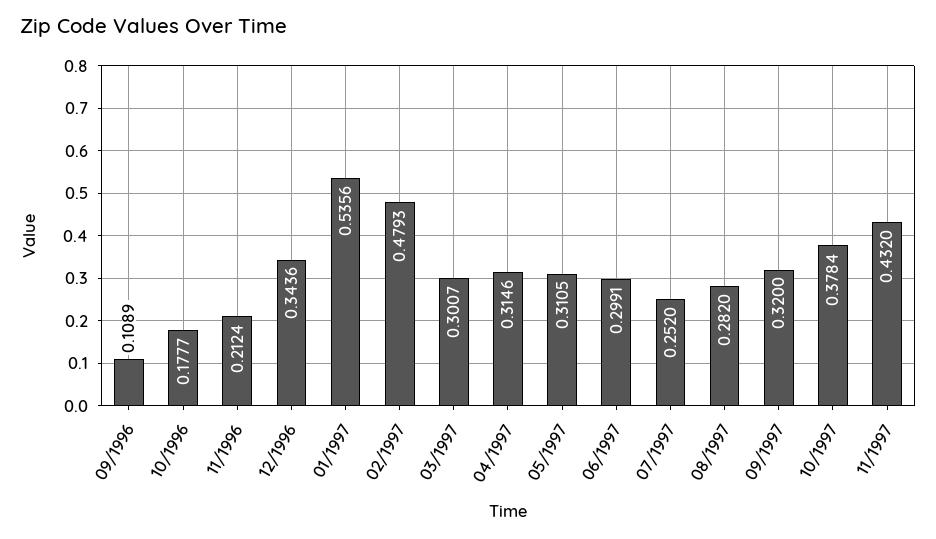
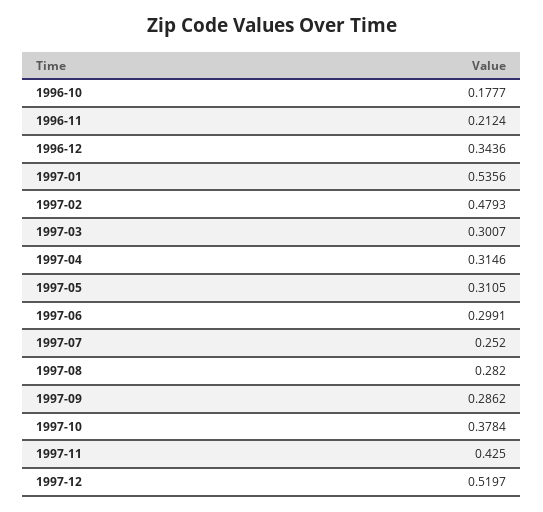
09/1996: 0.1089 -> none
09/1997: 0.32 -> 0.2862
11/1997: 0.432 -> 0.425
1997-12: none -> 0.5197

